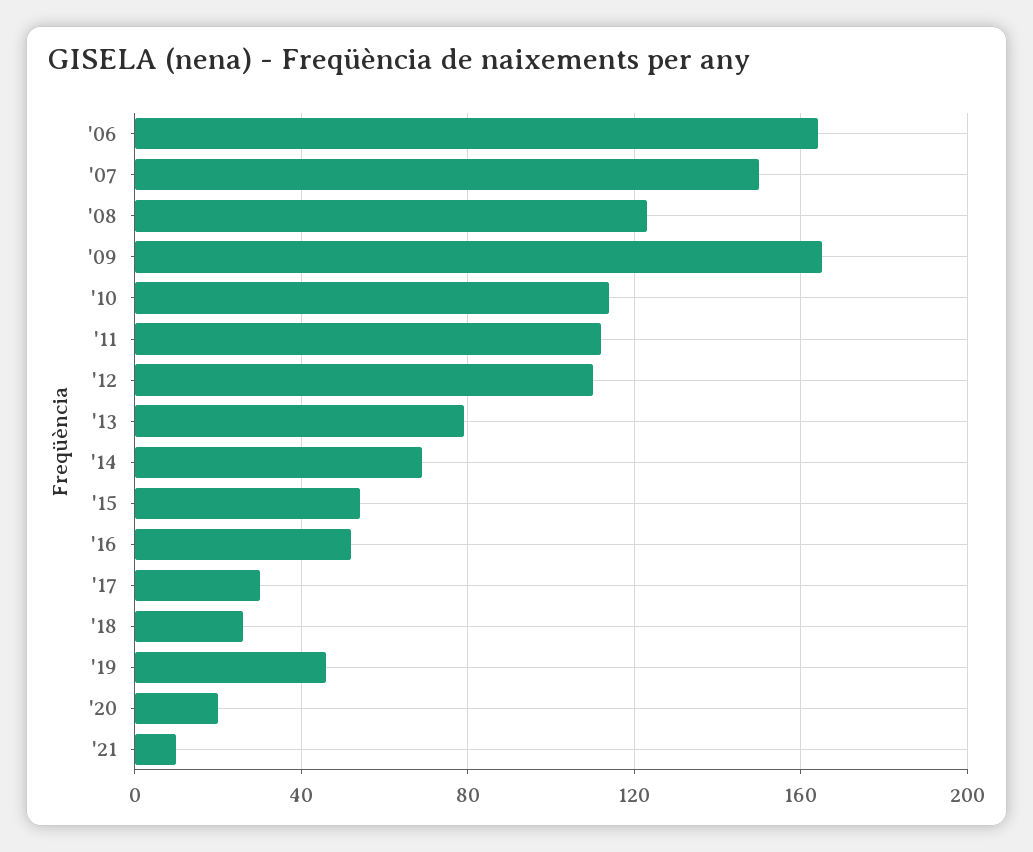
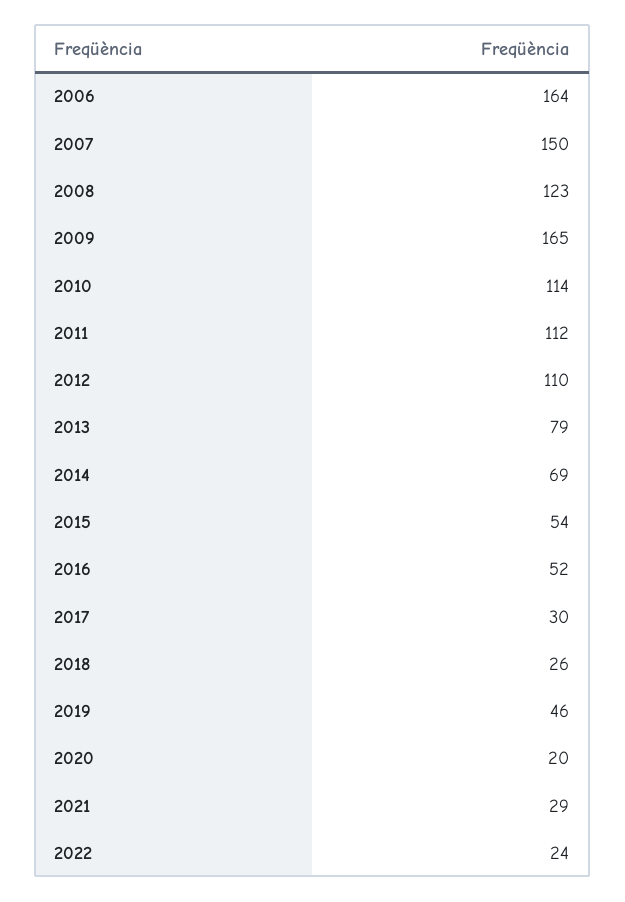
'21: 10 -> 29
2022: none -> 24

